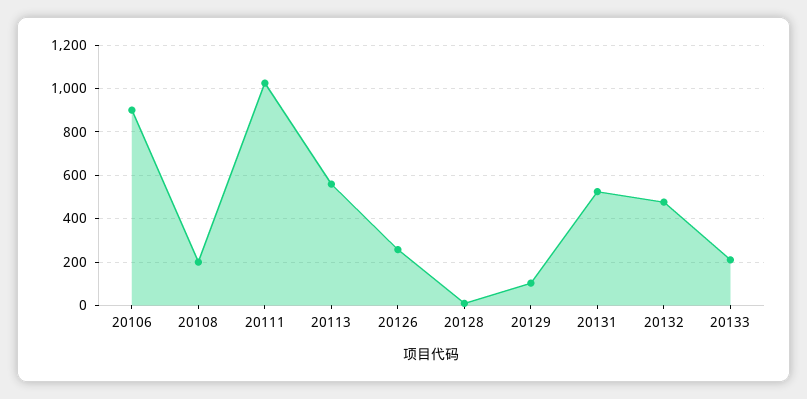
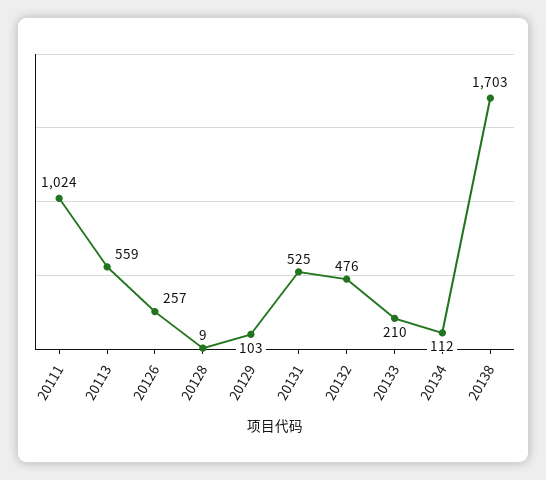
20106: 900 -> none
20108: 200 -> none
20134: none -> 112
20138: none -> 1703

